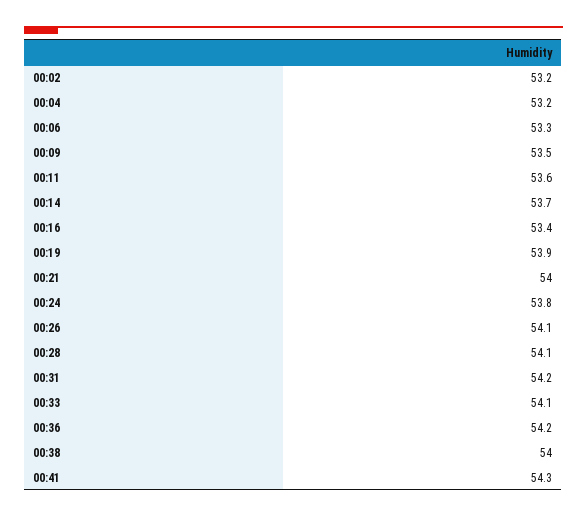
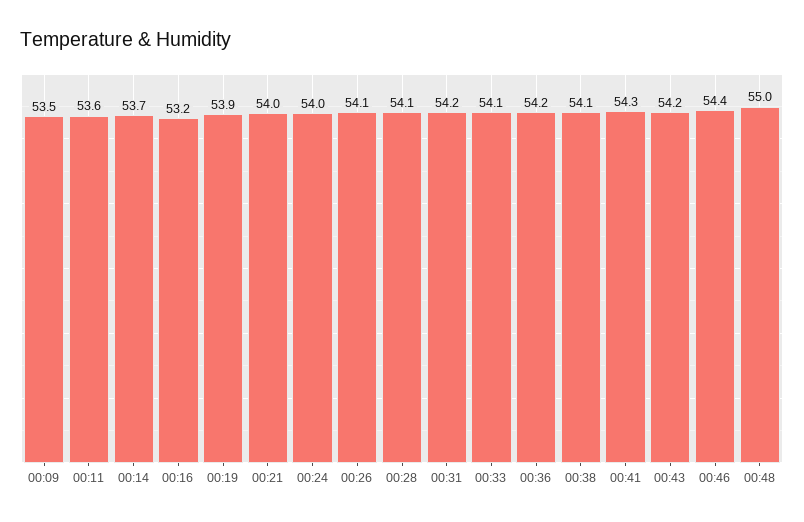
00:02: 53.2 -> none
00:04: 53.2 -> none
00:06: 53.3 -> none
00:16: 53.4 -> 53.2
00:24: 53.8 -> 54
00:38: 54 -> 54.1
00:43: none -> 54.2
00:46: none -> 54.4
00:48: none -> 55

